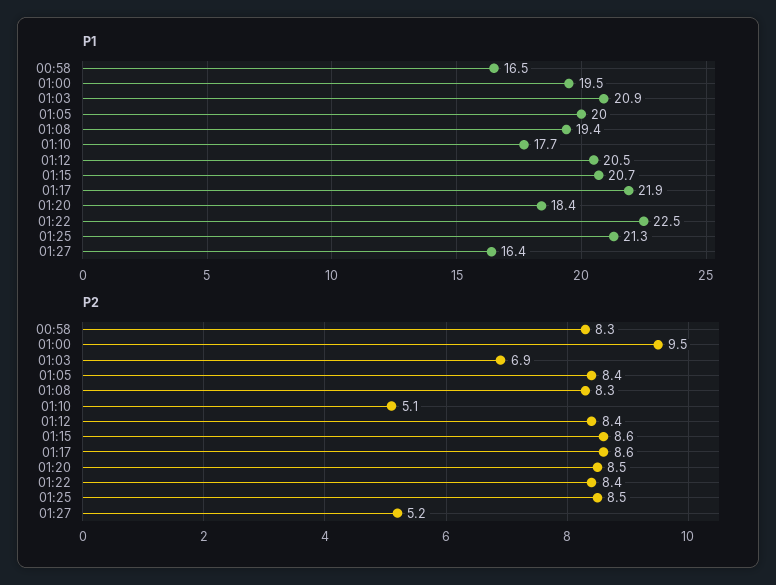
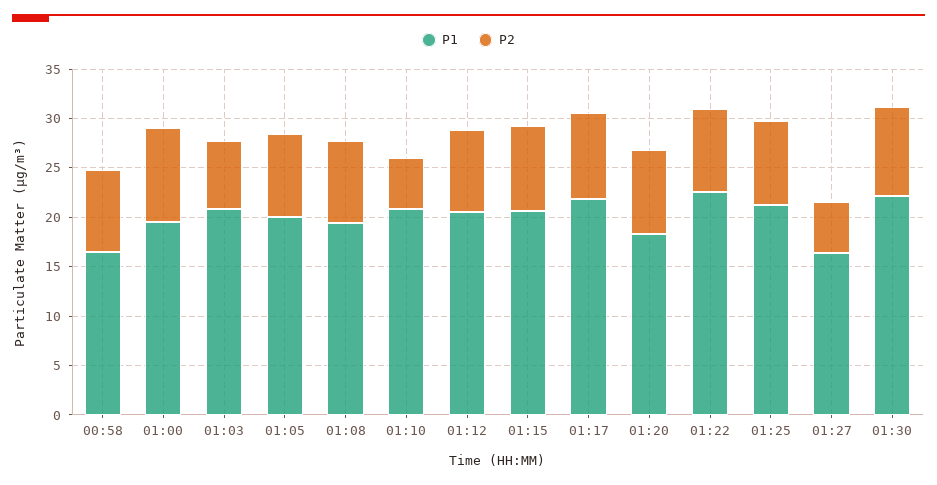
P1, 01:10: 17.7 -> 21
P1, 01:30: none -> 22
P2, 01:30: none -> 9

